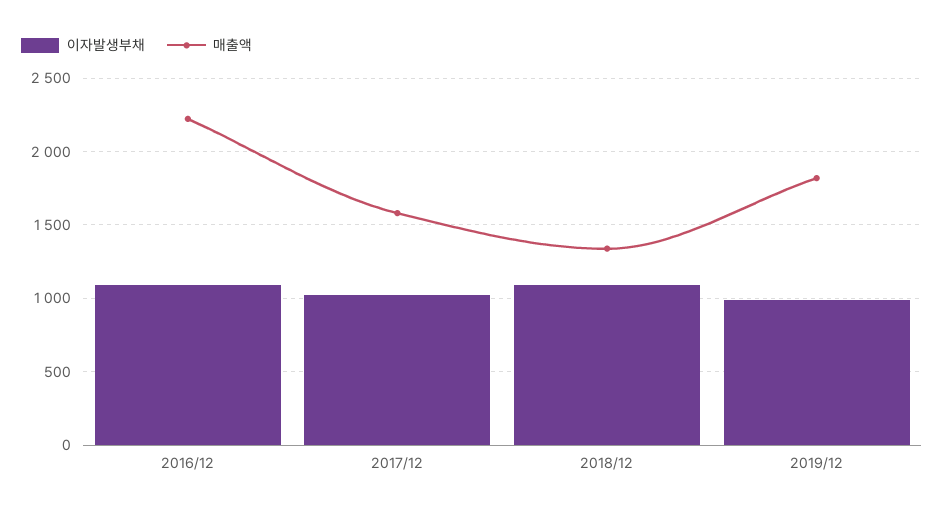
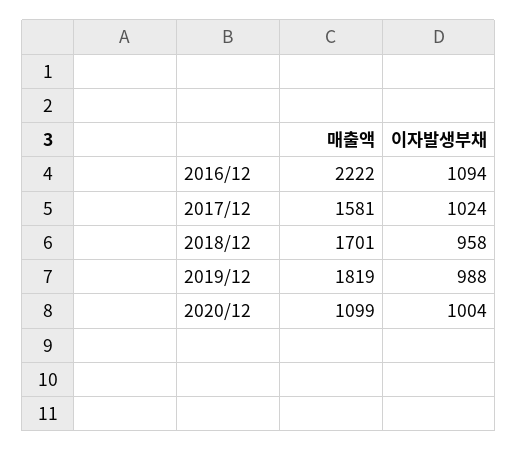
이자발생부채, 2018/12: 1100 -> 958
매출액, 2018/12: 1350 -> 1701
매출액, 2020/12: none -> 1099
이자발생부채, 2020/12: none -> 1004

